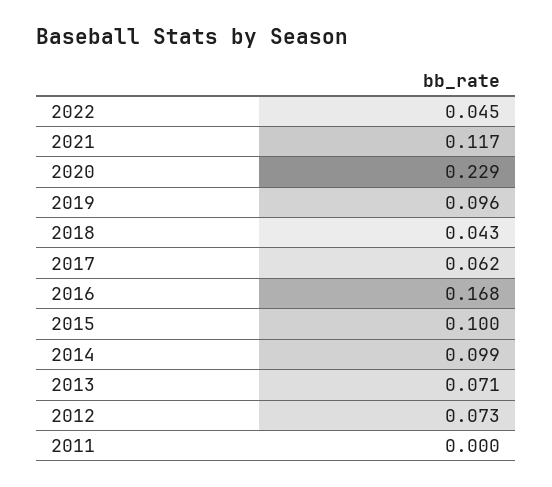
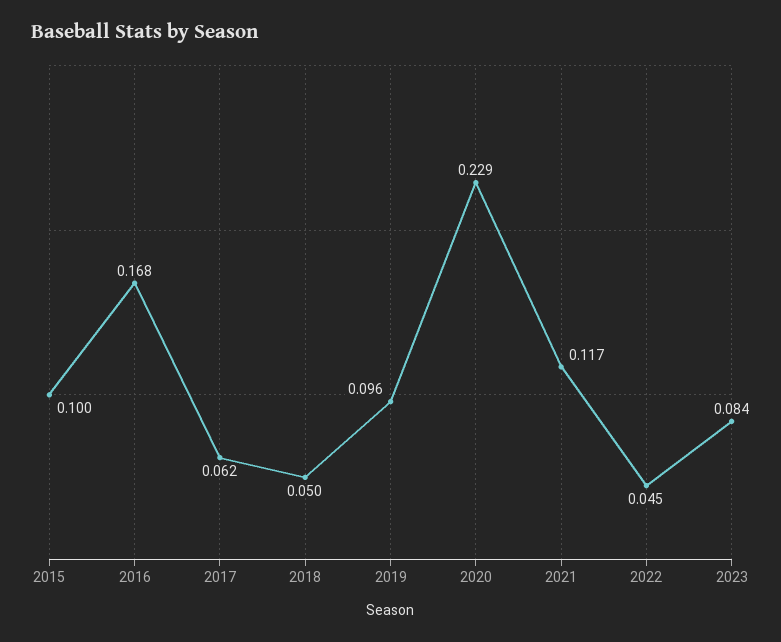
2018: 0.043 -> 0.05
2014: 0.099 -> none
2013: 0.071 -> none
2012: 0.073 -> none
2011: 0 -> none
2023: none -> 0.084

